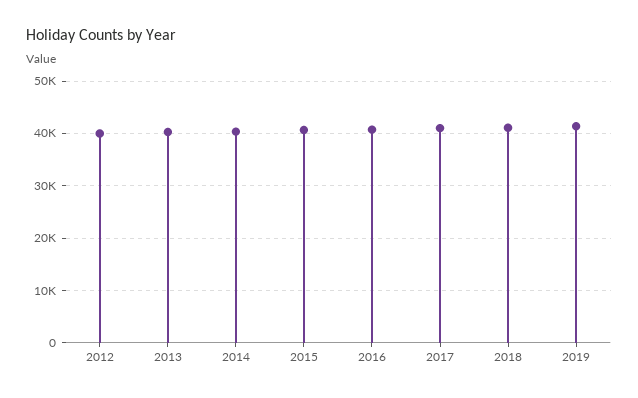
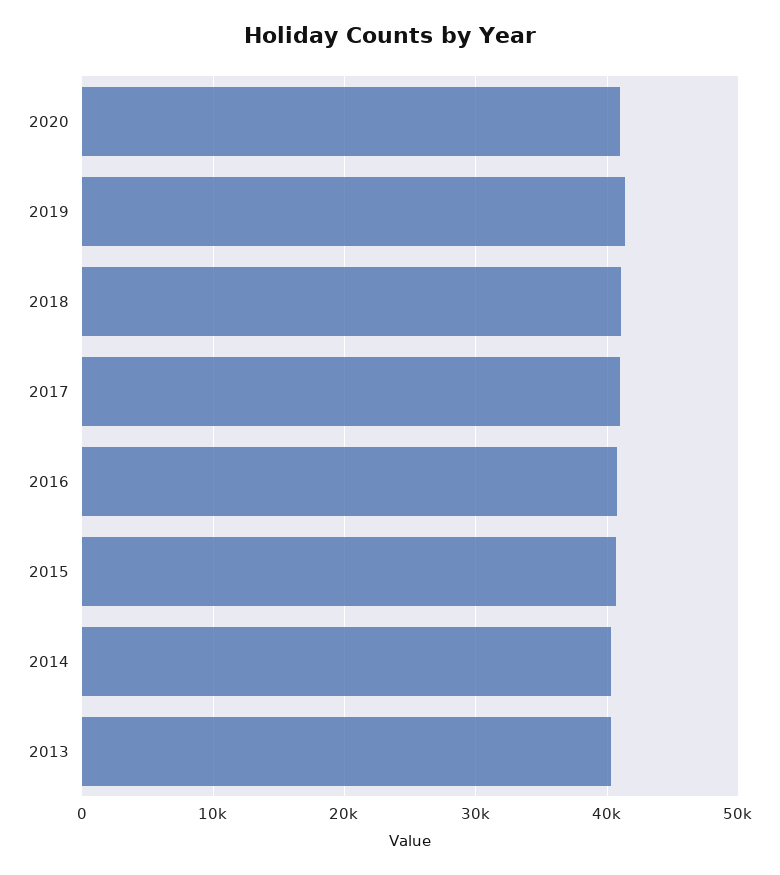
2012: 40000 -> none
2020: none -> 41000

